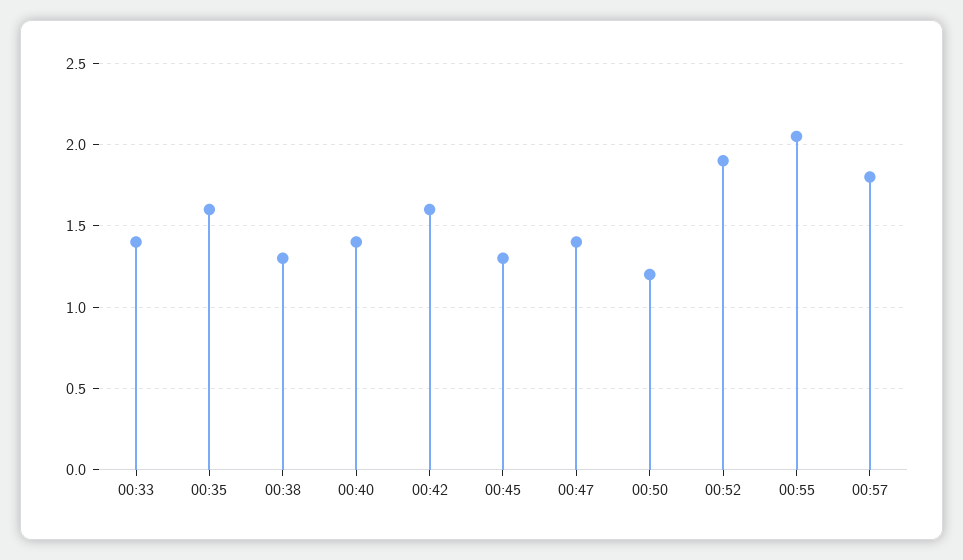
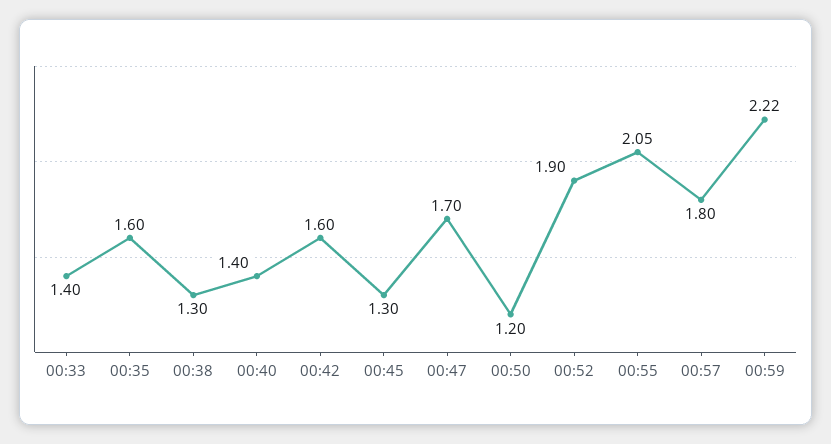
00:47: 1.4 -> 1.7
00:59: none -> 2.22

